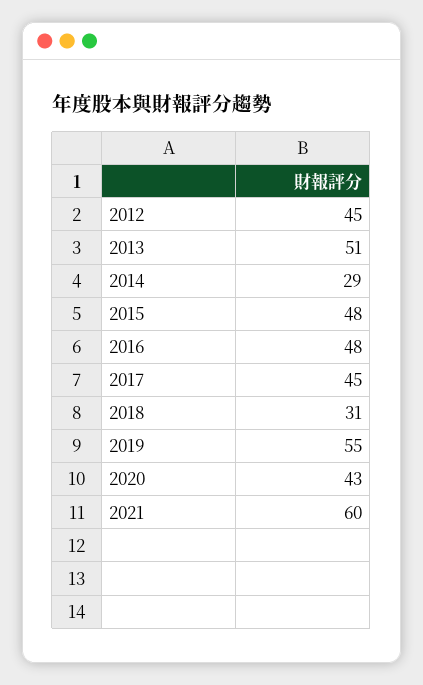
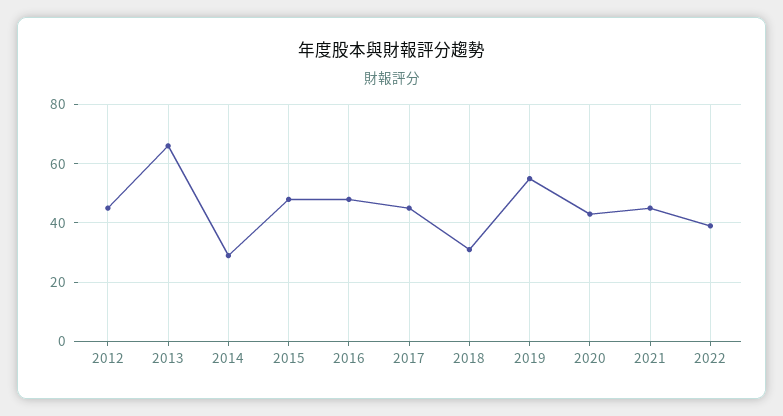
2013: 51 -> 65
2021: 60 -> 45
2022: none -> 40

